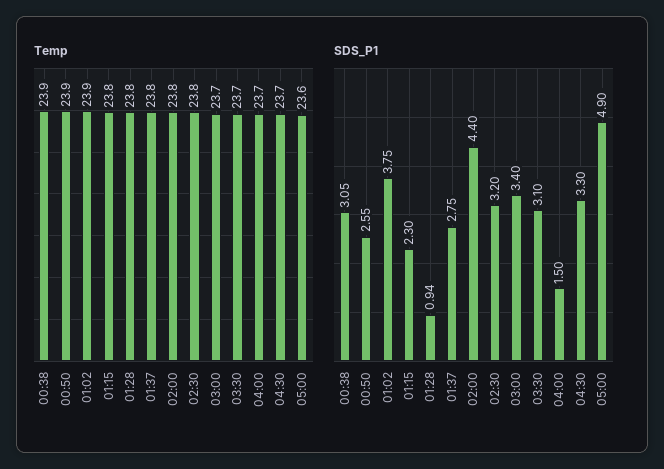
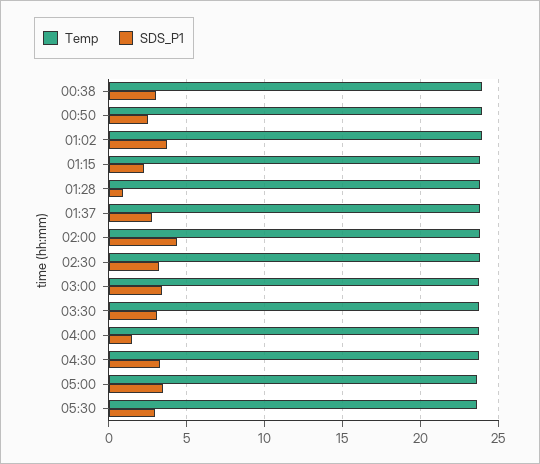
SDS_P1, 05:00: 4.9 -> 3.5
Temp, 05:30: none -> 23.5
SDS_P1, 05:30: none -> 3

